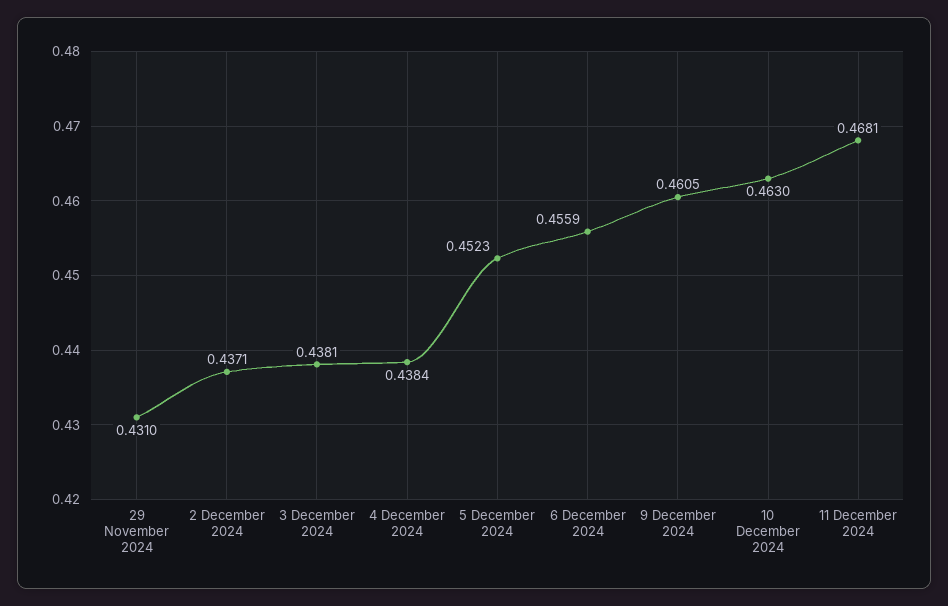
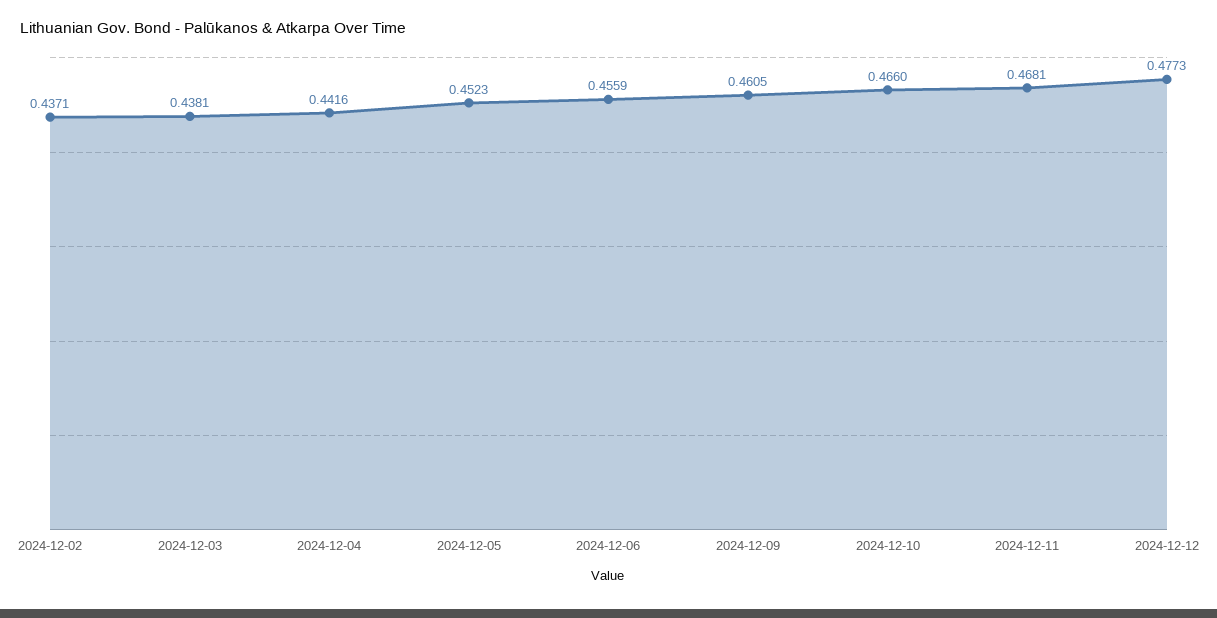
29 November 2024: 0.431 -> none
4 December 2024: 0.4384 -> 0.4416
10 December 2024: 0.463 -> 0.466
2024-12-12: none -> 0.4773

